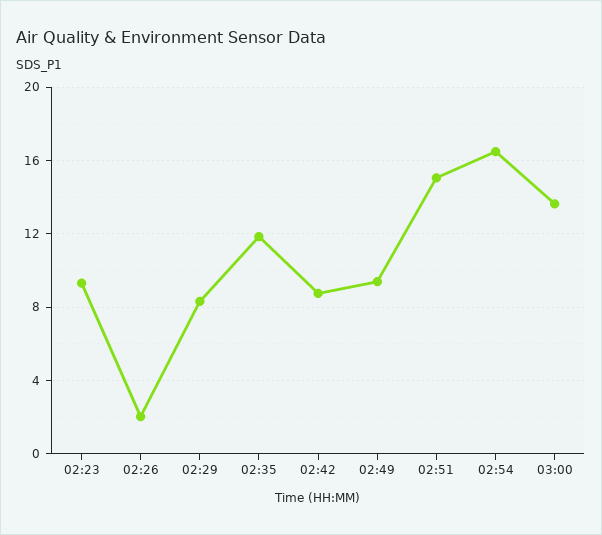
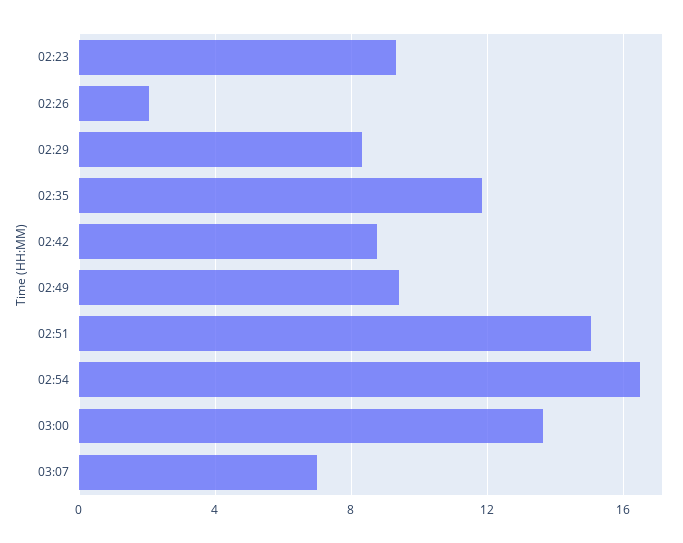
03:07: none -> 7

